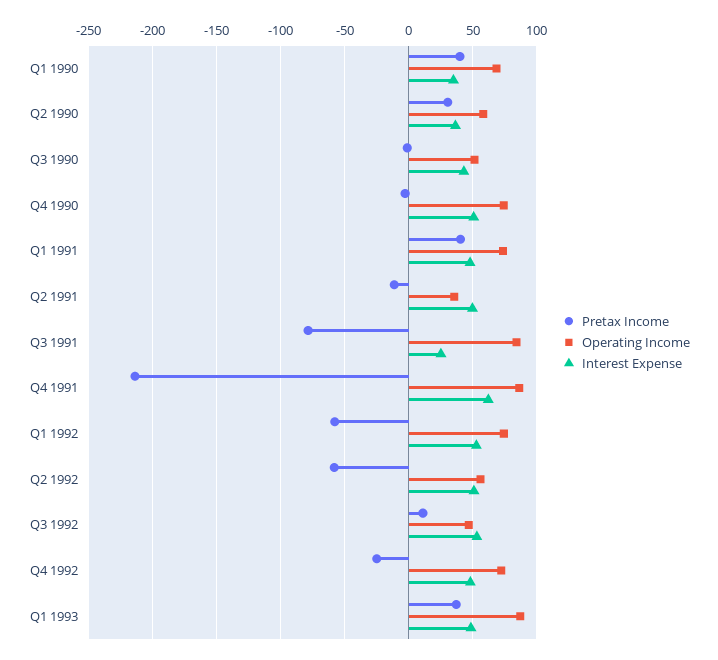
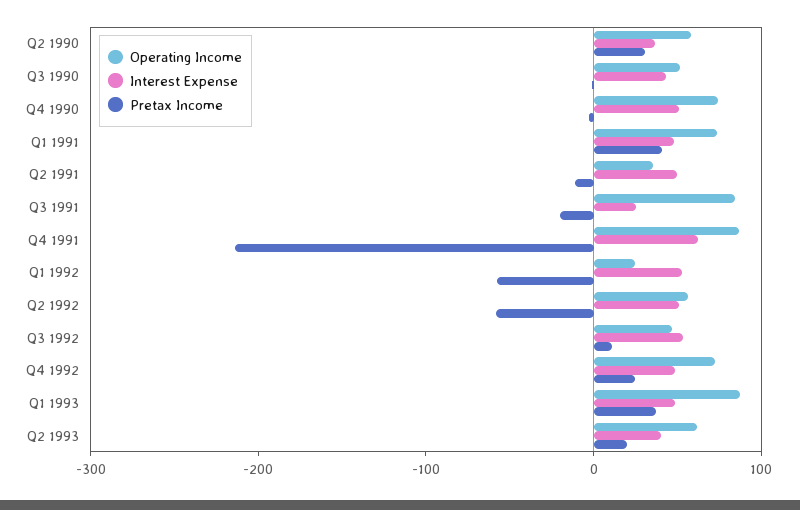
Pretax Income, Q1 1990: 40 -> none
Operating Income, Q1 1990: 70 -> none
Interest Expense, Q1 1990: 35 -> none
Pretax Income, Q3 1991: -80 -> -20
Operating Income, Q1 1992: 75 -> 20
Pretax Income, Q4 1992: -25 -> 20
Operating Income, Q2 1993: none -> 60
Interest Expense, Q2 1993: none -> 40
Pretax Income, Q2 1993: none -> 20

